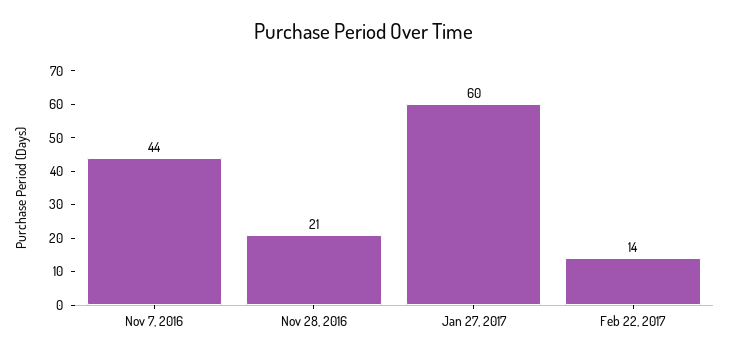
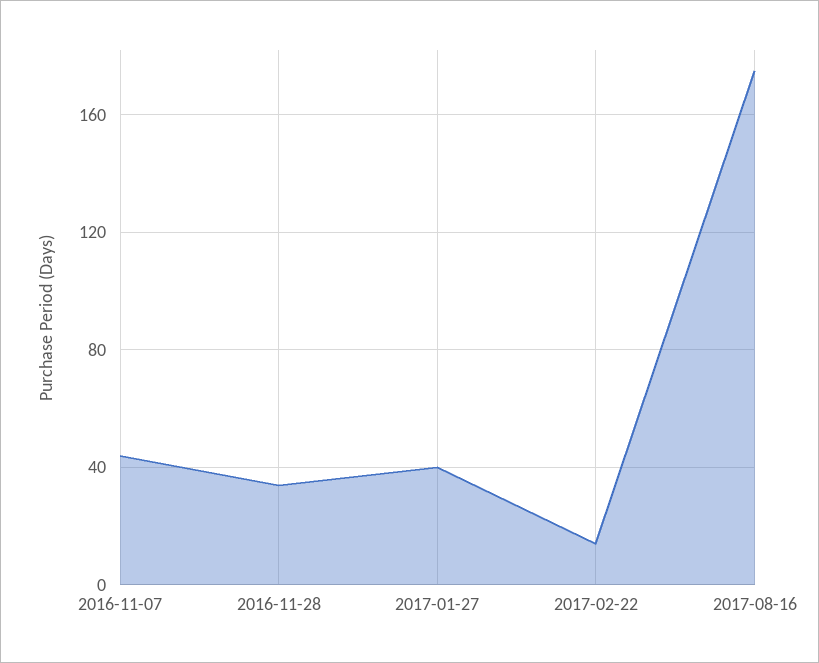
Nov 28, 2016: 21 -> 35
Jan 27, 2017: 60 -> 40
2017-08-16: none -> 175

